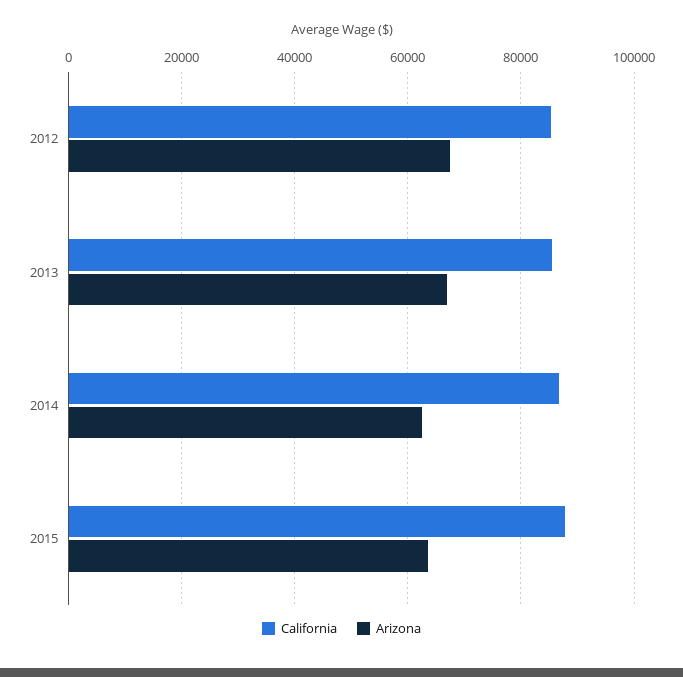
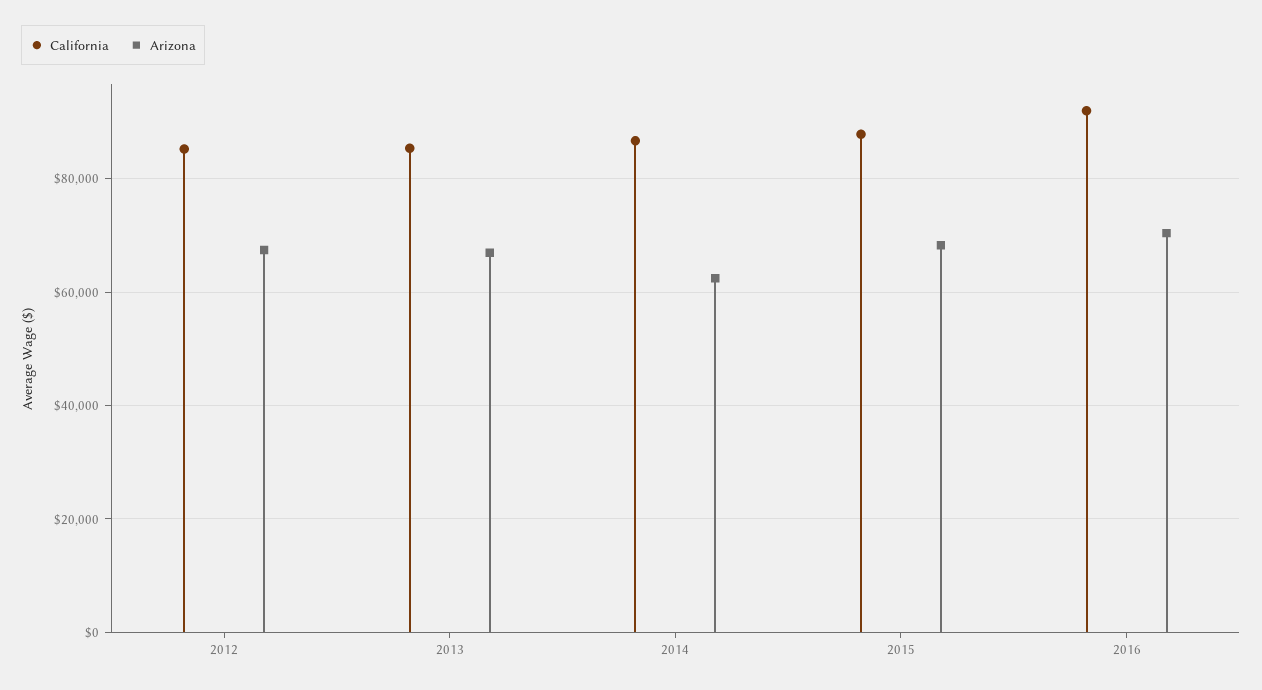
Arizona, 2015: 64000 -> 68000
California, 2016: none -> 92000
Arizona, 2016: none -> 70000

